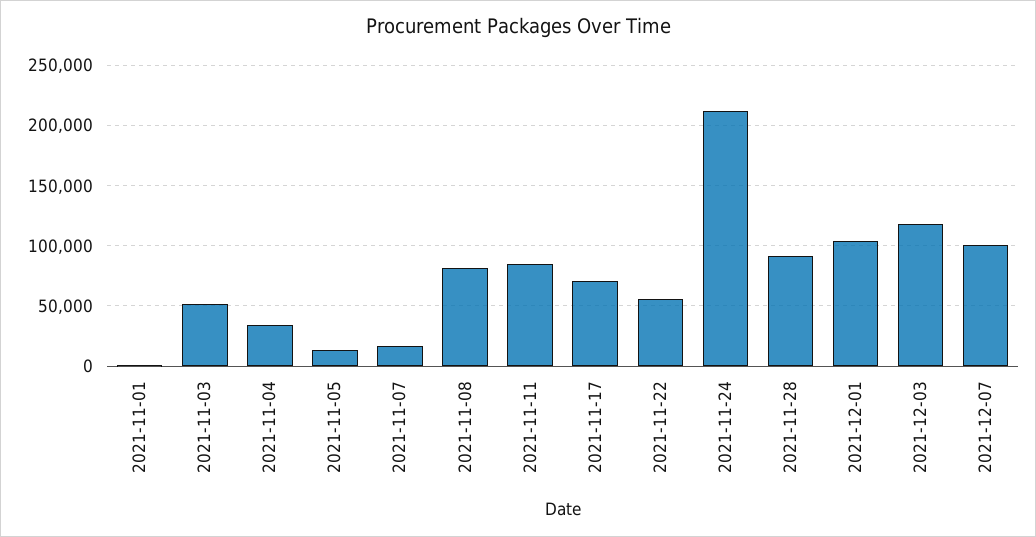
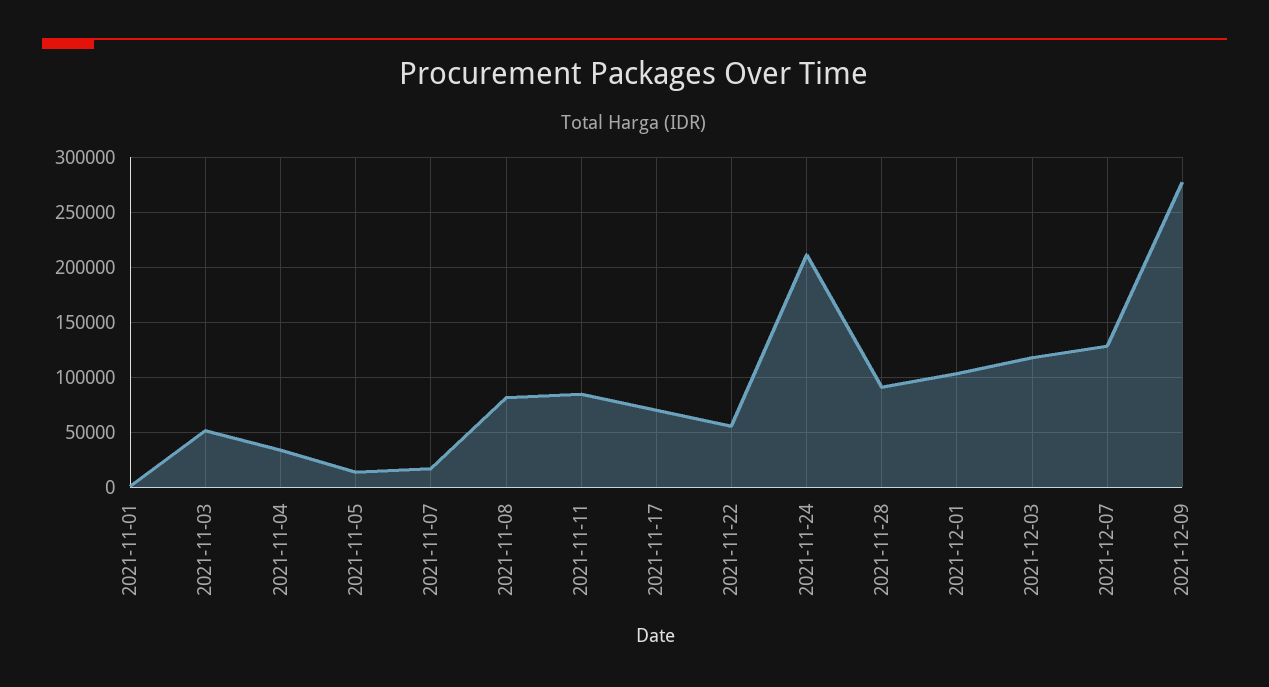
2021-12-07: 100000 -> 130000
2021-12-09: none -> 280000

